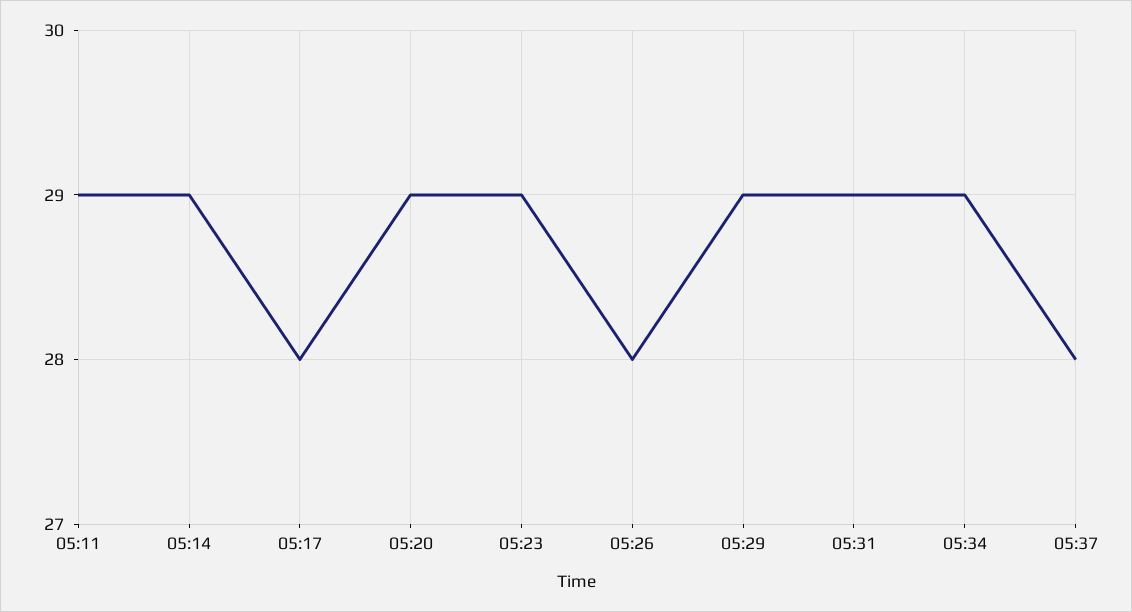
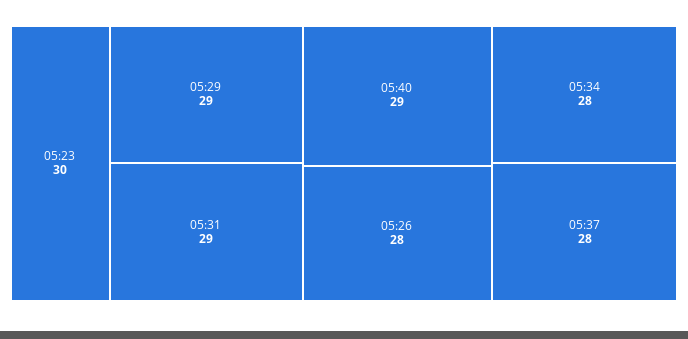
05:11: 29 -> none
05:14: 29 -> none
05:17: 28 -> none
05:20: 29 -> none
05:23: 29 -> 30
05:34: 29 -> 28
05:40: none -> 29

